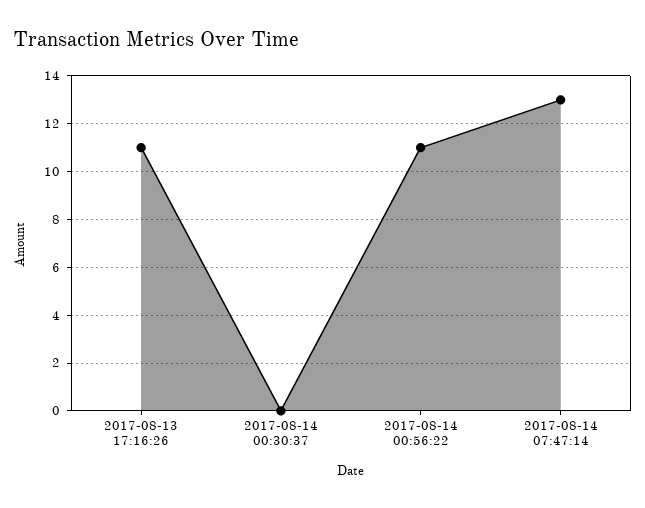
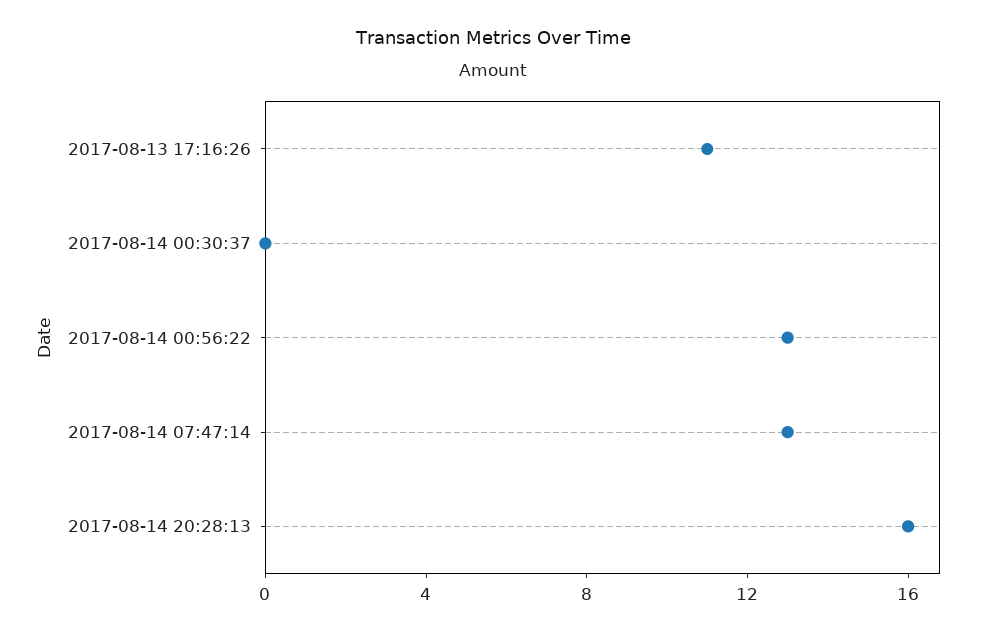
2017-08-14 00:56:22: 11 -> 13
2017-08-14 20:28:13: none -> 16

